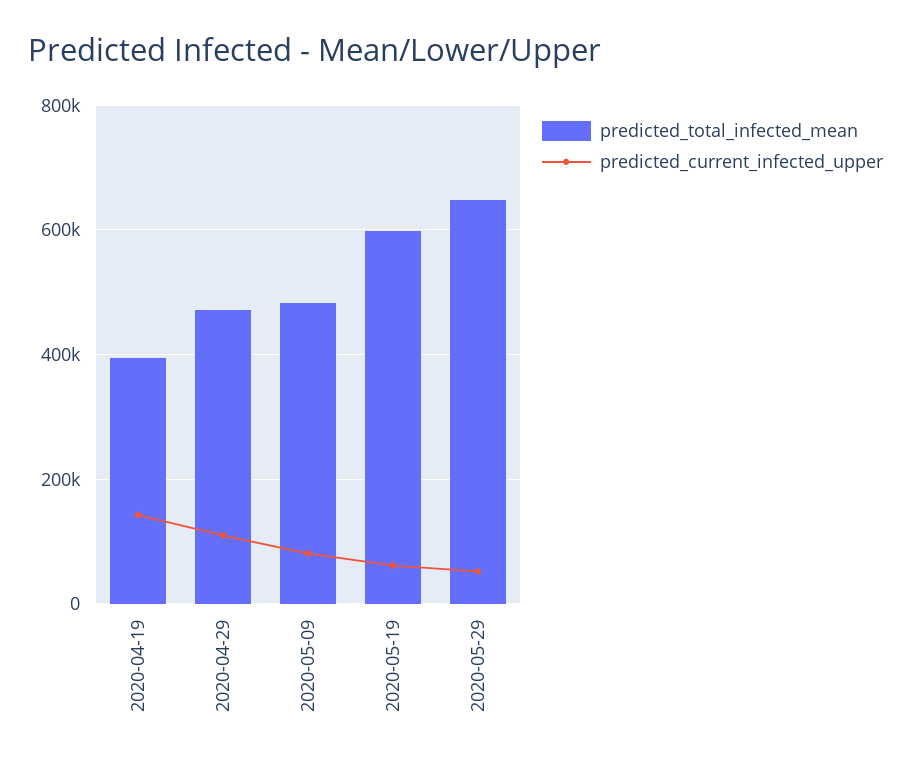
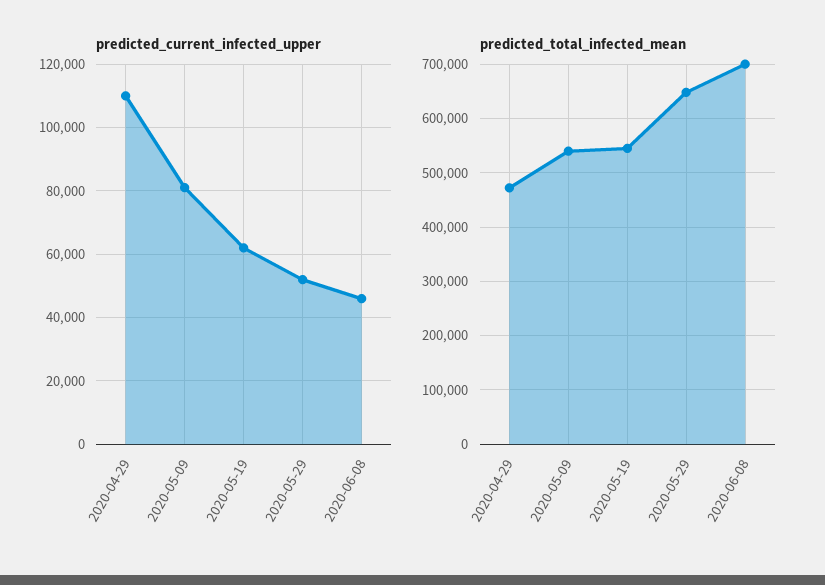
predicted_total_infected_mean, 2020-04-19: 400000 -> none
predicted_current_infected_upper, 2020-04-19: 140000 -> none
predicted_total_infected_mean, 2020-05-09: 480000 -> 540000
predicted_total_infected_mean, 2020-05-19: 600000 -> 540000
predicted_current_infected_upper, 2020-06-08: none -> 46000
predicted_total_infected_mean, 2020-06-08: none -> 700000

